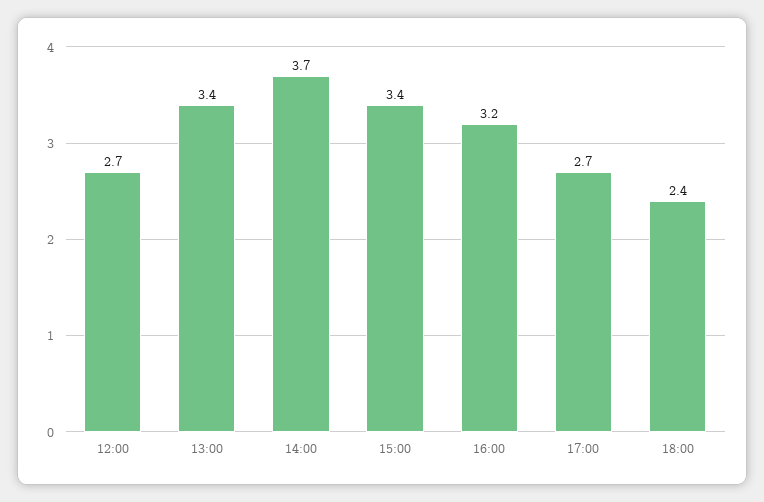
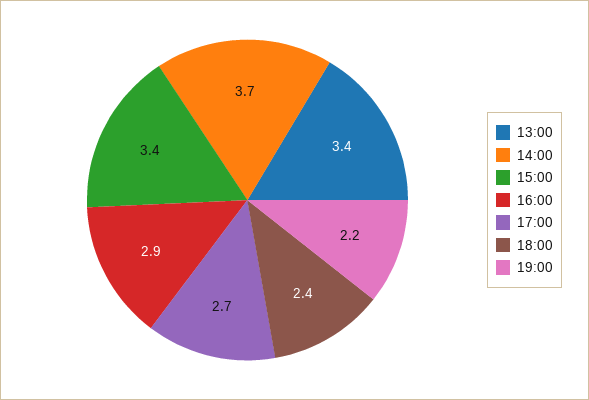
12:00: 2.7 -> none
16:00: 3.2 -> 2.9
19:00: none -> 2.2

